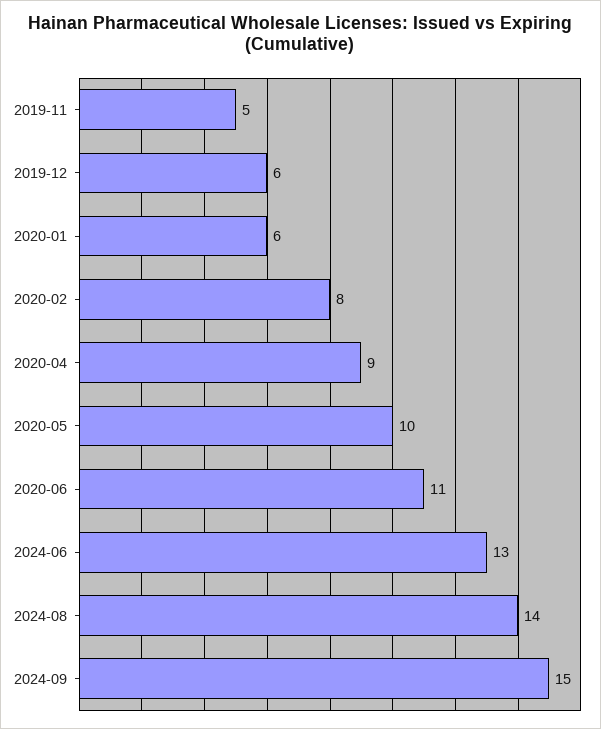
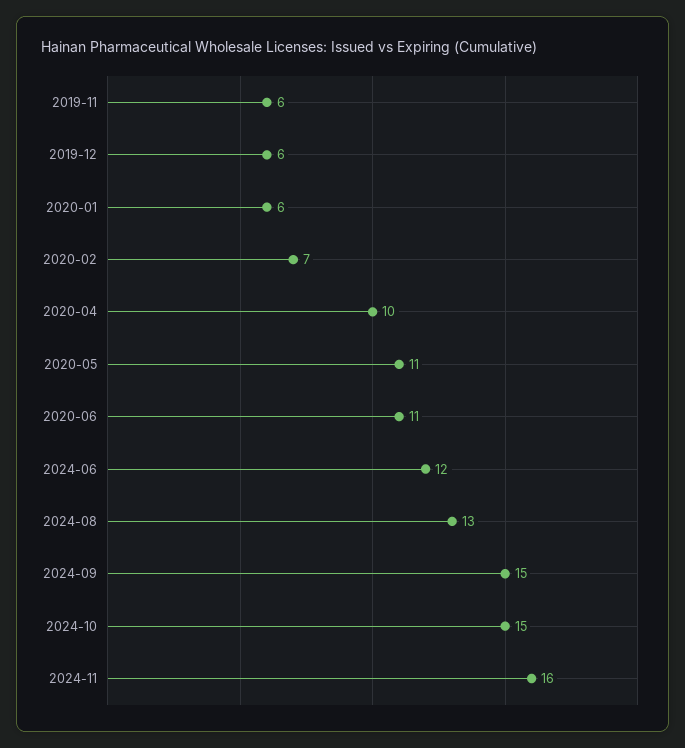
2019-11: 5 -> 6
2020-02: 8 -> 7
2020-04: 9 -> 10
2020-05: 10 -> 11
2024-06: 13 -> 12
2024-08: 14 -> 13
2024-10: none -> 15
2024-11: none -> 16

